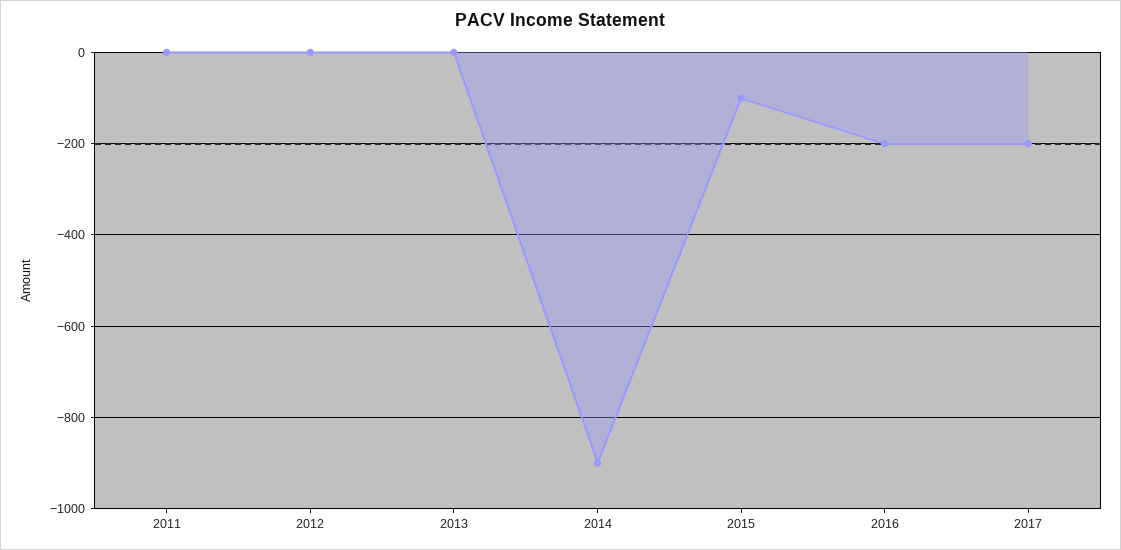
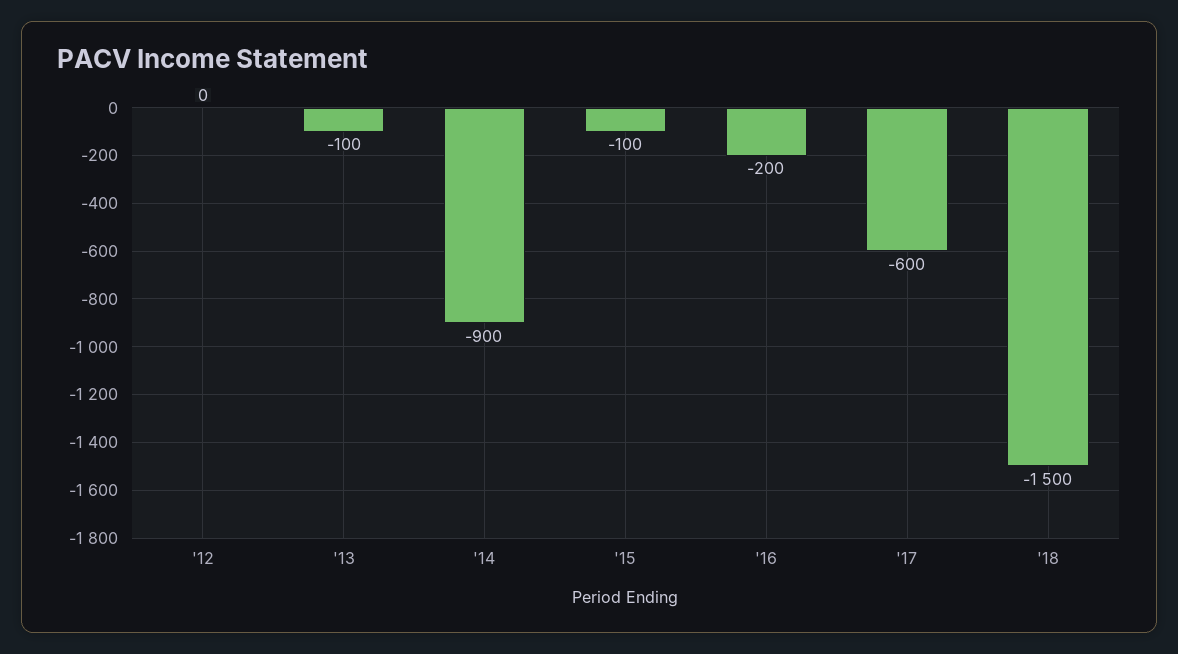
2011: 0 -> none
2013: 0 -> -100
2017: -200 -> -600
'18: none -> -1500

